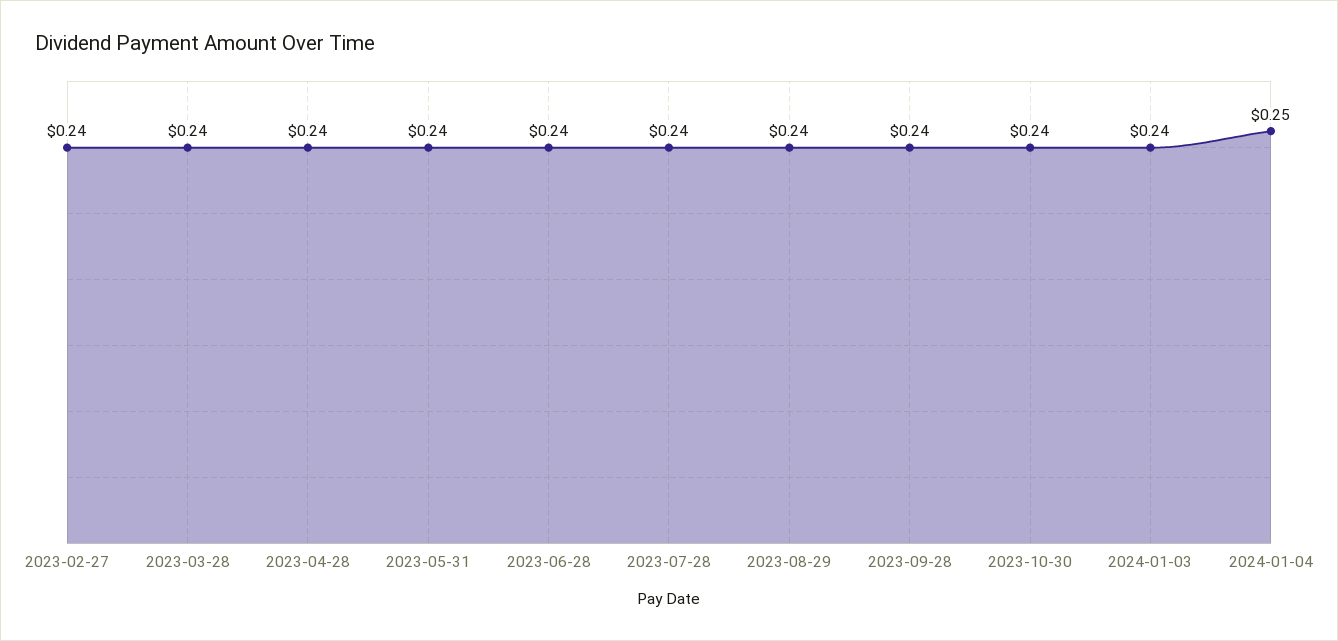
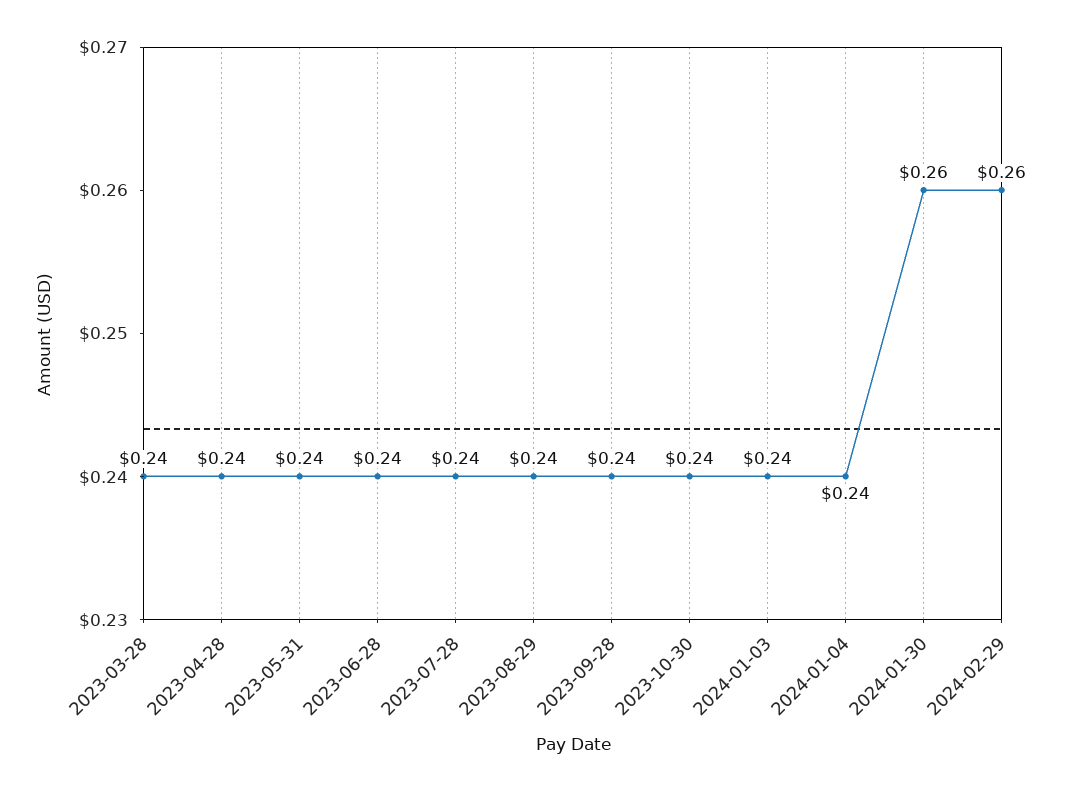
2023-02-27: 0.24 -> none
2024-01-04: 0.25 -> 0.24
2024-01-30: none -> 0.26
2024-02-29: none -> 0.26

